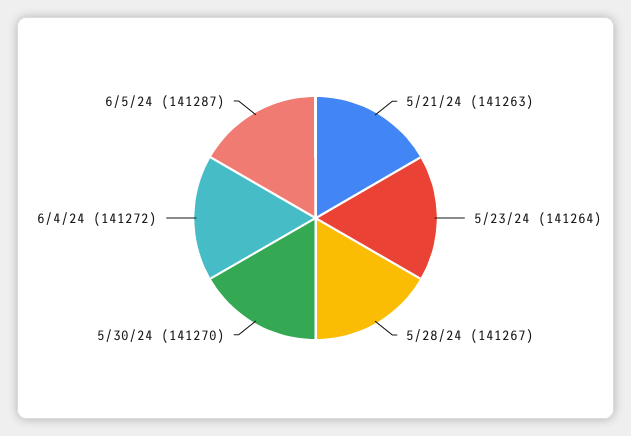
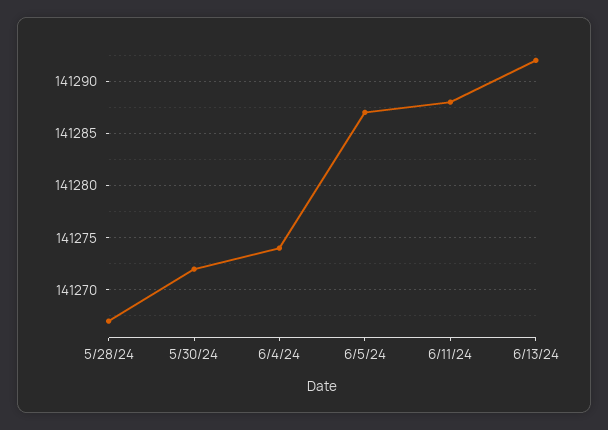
5/21/24: 141263 -> none
5/23/24: 141264 -> none
5/30/24: 141270 -> 141272
6/4/24: 141272 -> 141274
6/11/24: none -> 141288
6/13/24: none -> 141292

